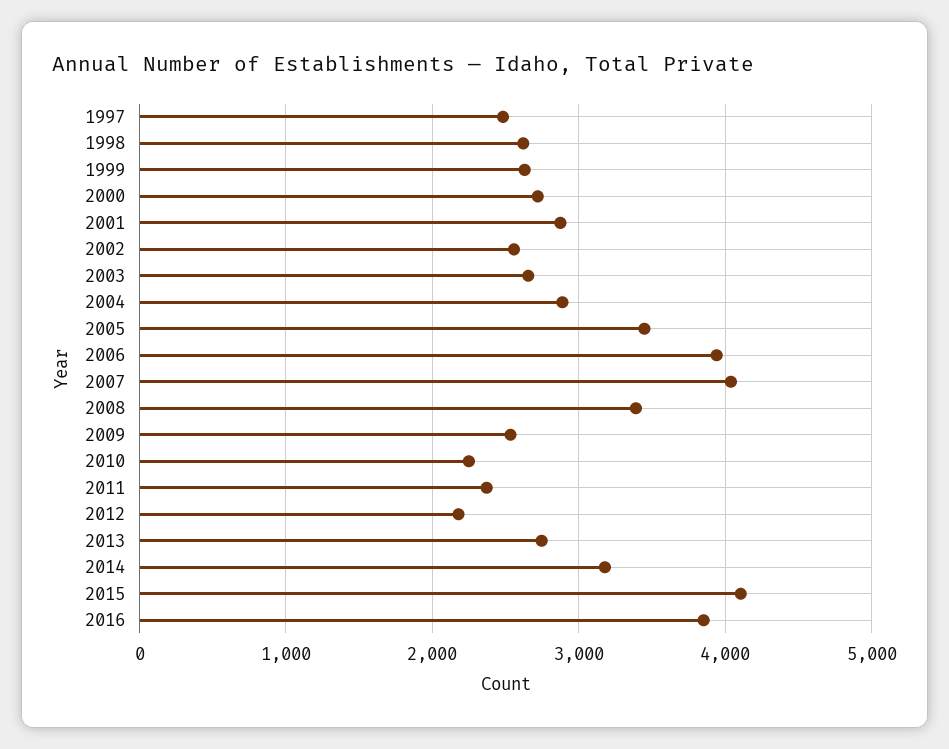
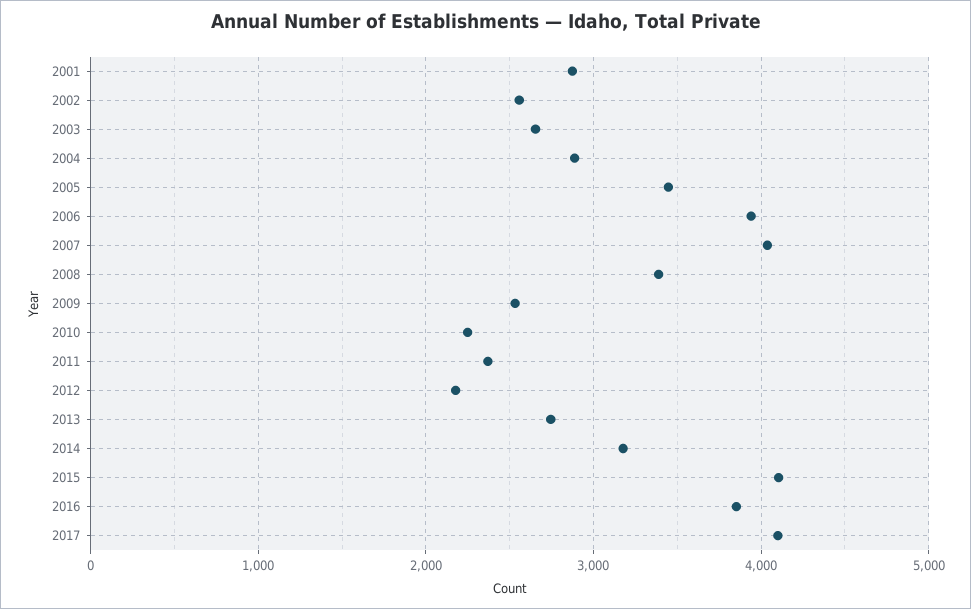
1997: 2500 -> none
1998: 2600 -> none
1999: 2600 -> none
2000: 2700 -> none
2017: none -> 4100

